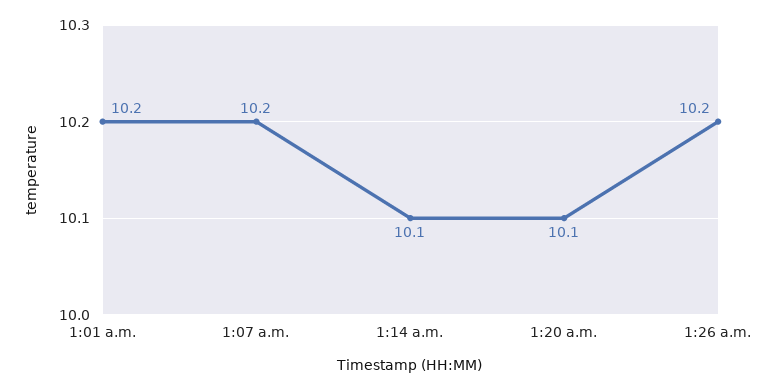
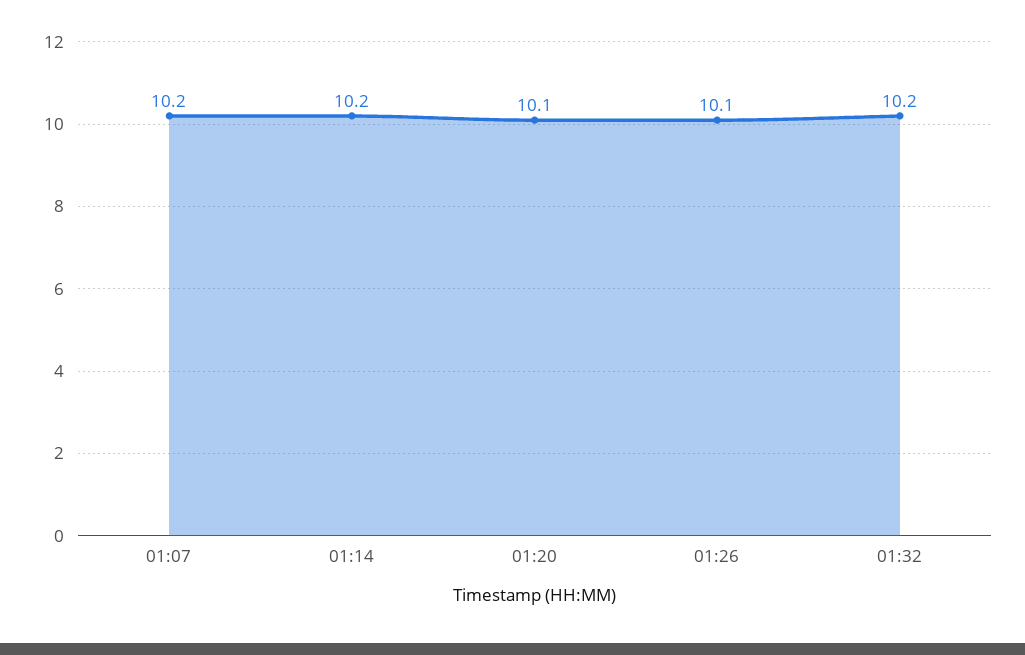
1:01 a.m.: 10.2 -> none
1:14 a.m.: 10.1 -> 10.2
1:26 a.m.: 10.2 -> 10.1
01:32: none -> 10.2

